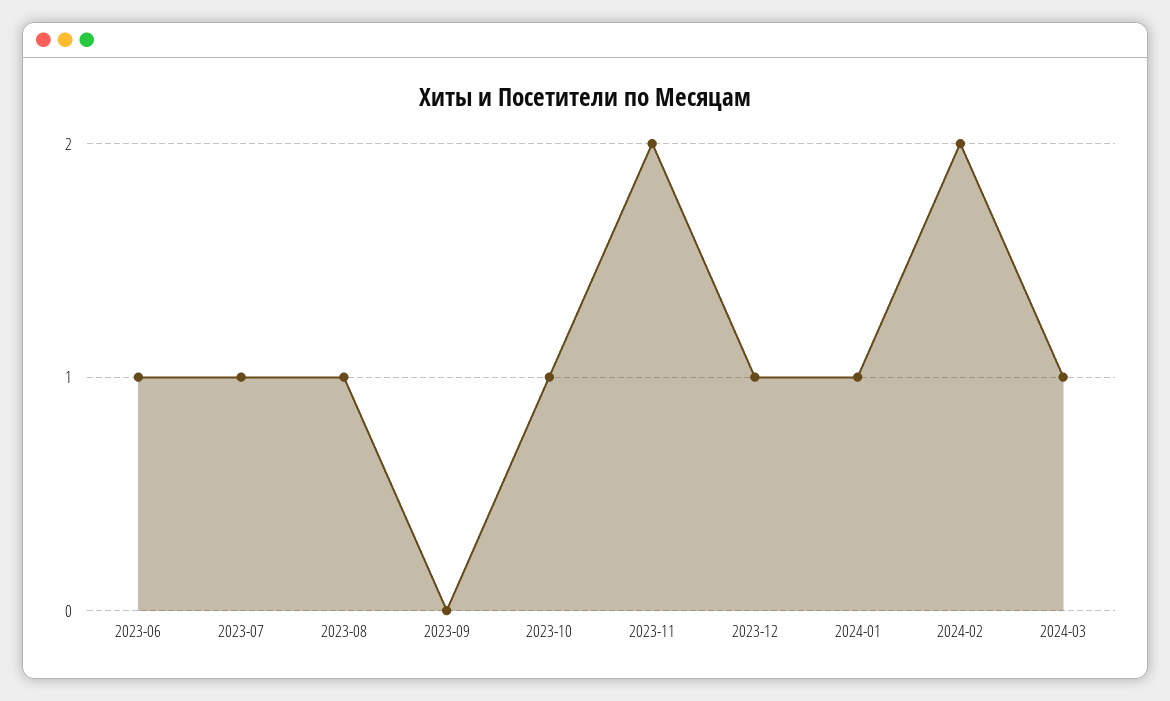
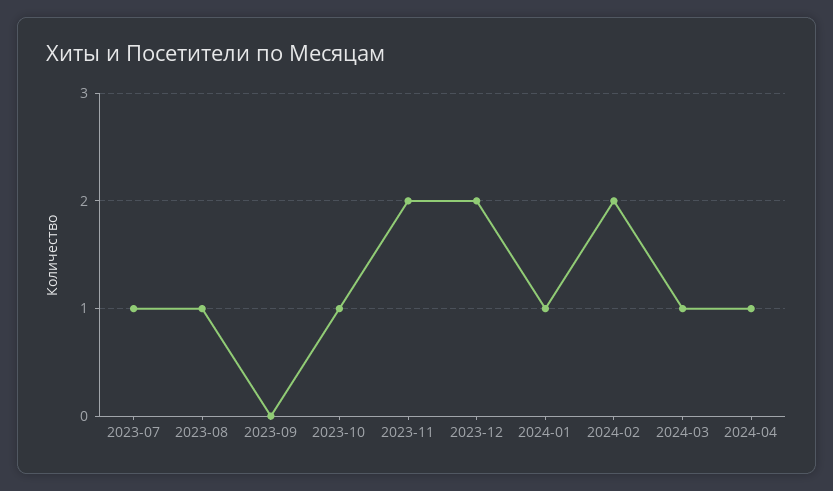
2023-06: 1 -> none
2023-12: 1 -> 2
2024-04: none -> 1

